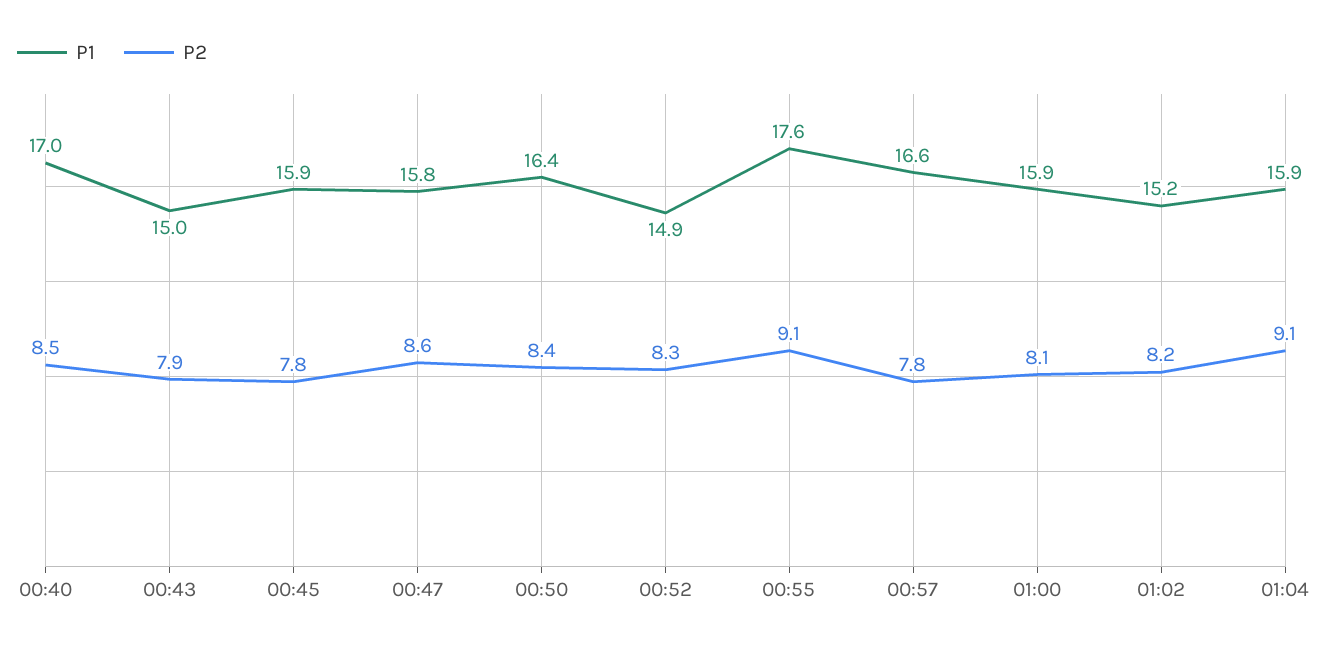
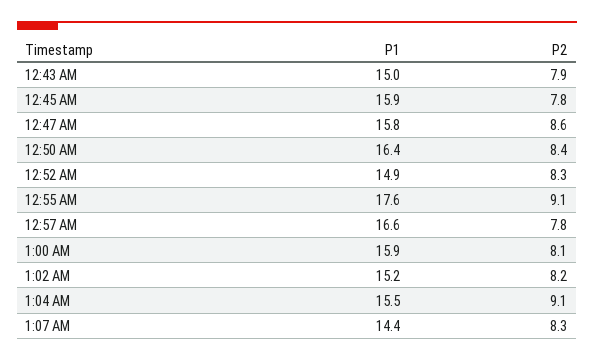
P1, 00:40: 17 -> none
P2, 00:40: 8.5 -> none
P1, 01:04: 15.9 -> 15.5
P1, 1:07 AM: none -> 14.4
P2, 1:07 AM: none -> 8.3

